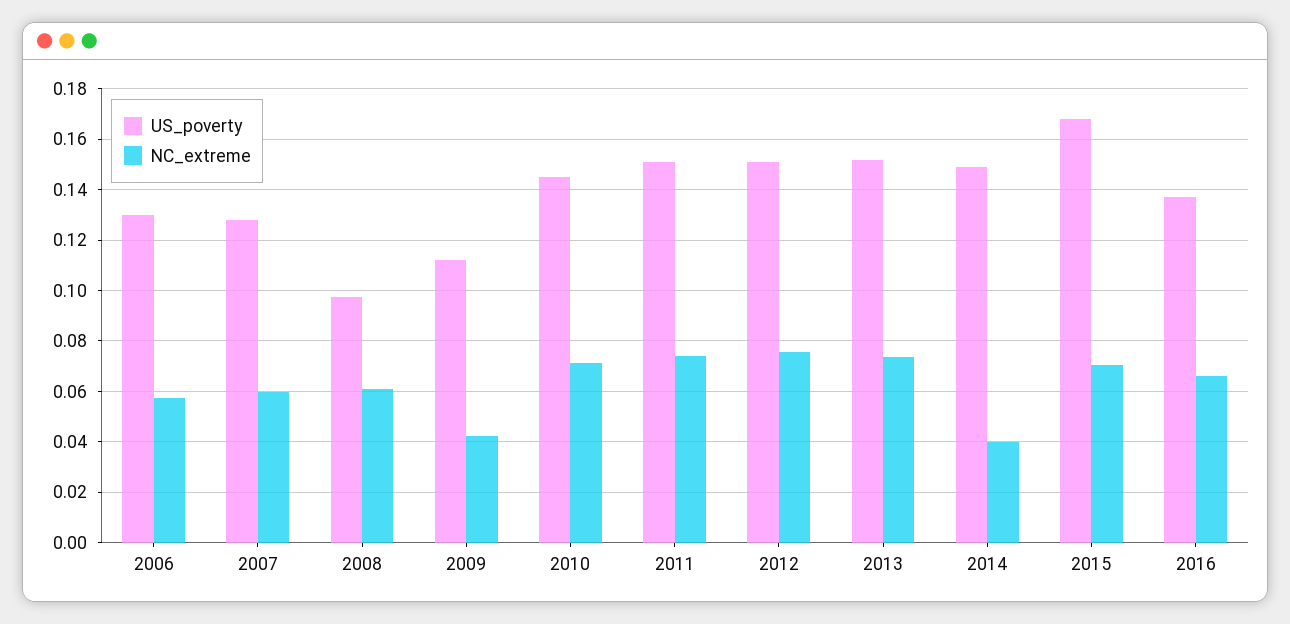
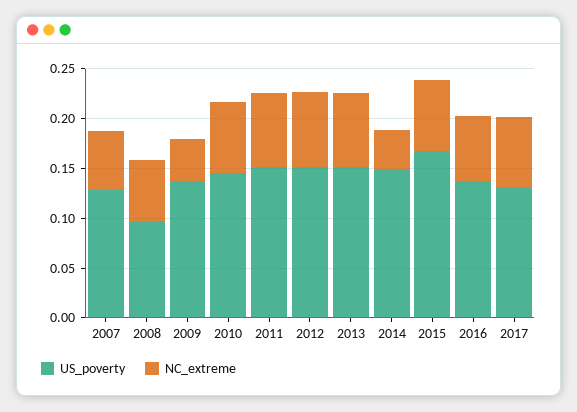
US_poverty, 2006: 0.13 -> none
NC_extreme, 2006: 0.0575 -> none
US_poverty, 2009: 0.1125 -> 0.14
US_poverty, 2017: none -> 0.13
NC_extreme, 2017: none -> 0.07

